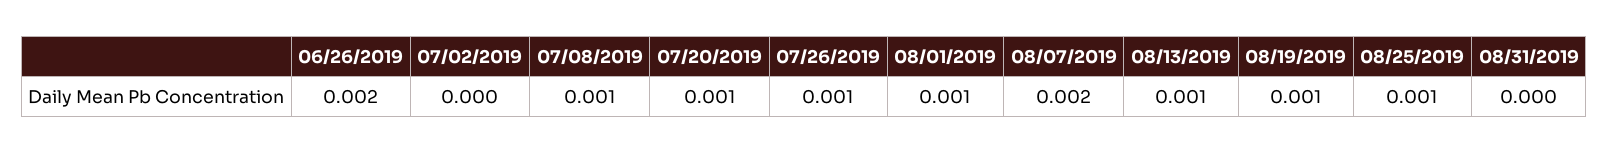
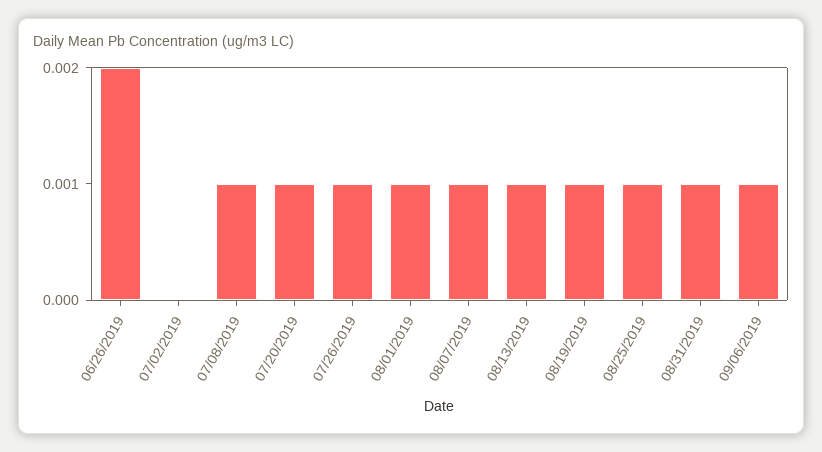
08/07/2019: 0.002 -> 0.001
08/31/2019: 0 -> 0.001
09/06/2019: none -> 0.001

